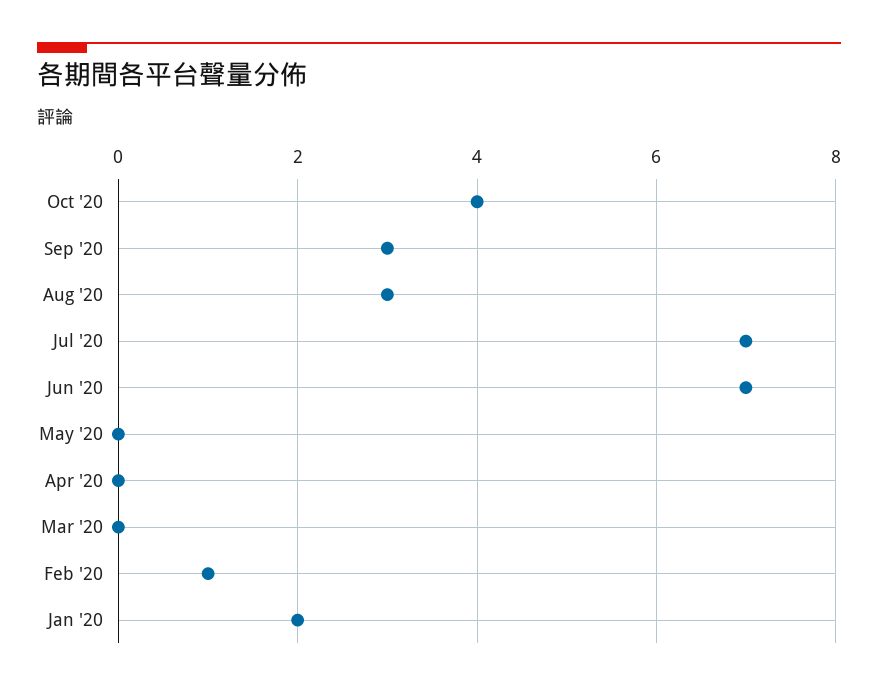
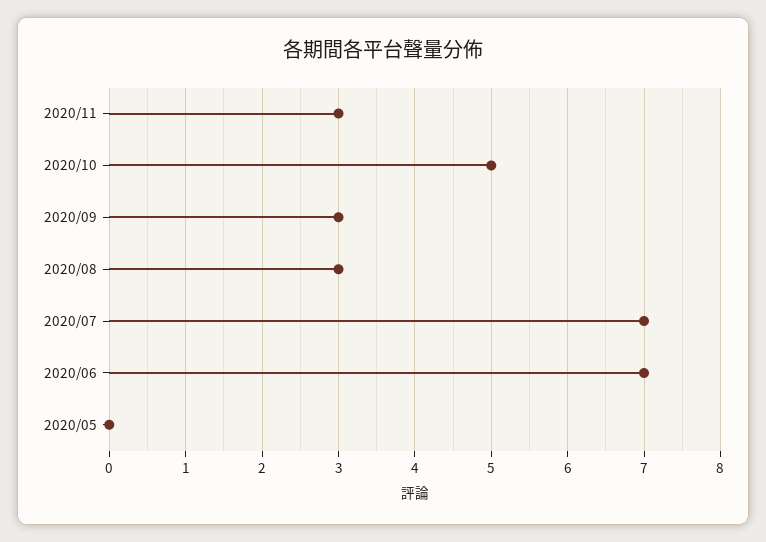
Oct '20: 4 -> 5
Apr '20: 0 -> none
Mar '20: 0 -> none
Feb '20: 1 -> none
Jan '20: 2 -> none
2020/11: none -> 3

